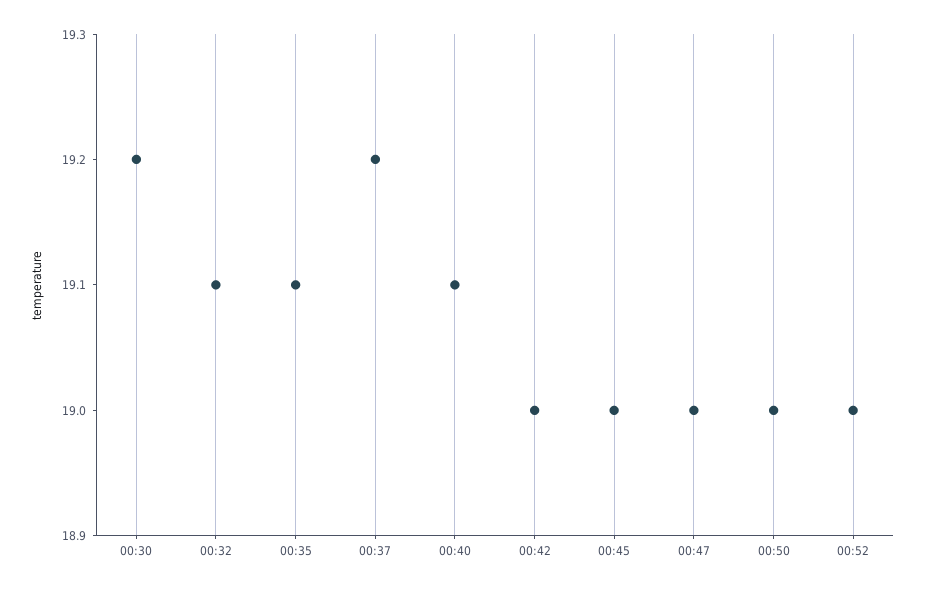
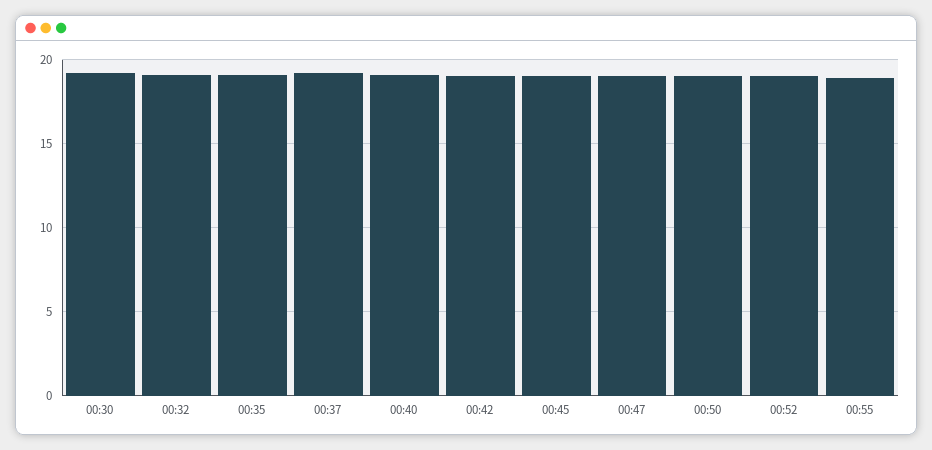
00:55: none -> 19

